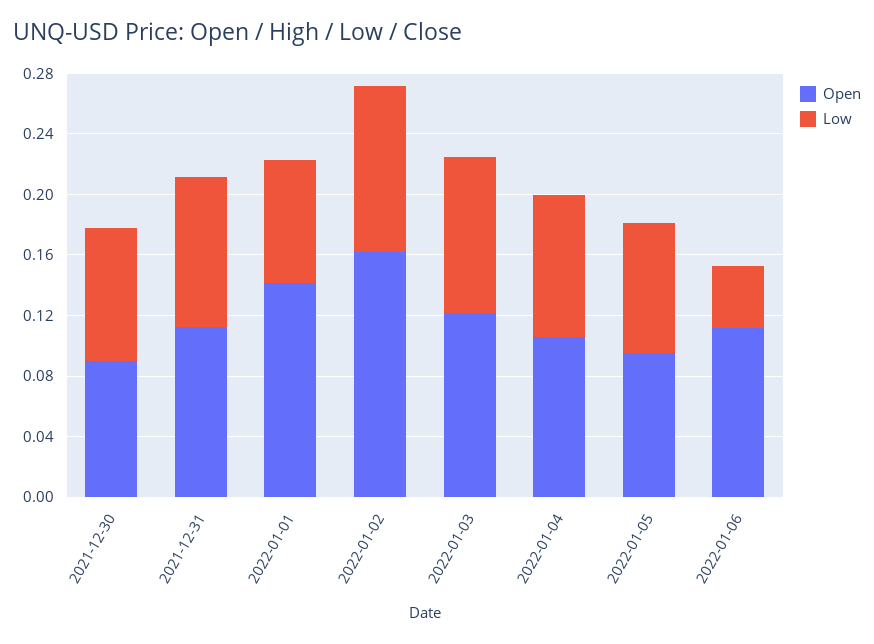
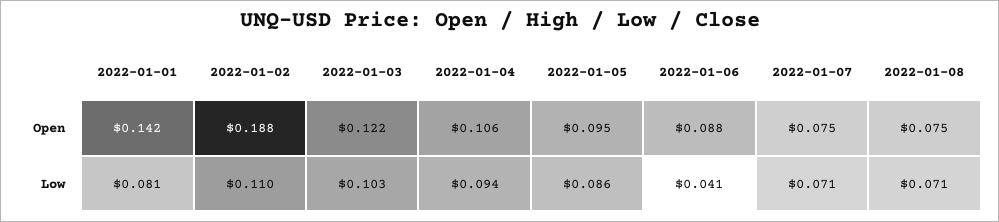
Open, 2021-12-30: 0.09 -> none
Low, 2021-12-30: 0.09 -> none
Open, 2021-12-31: 0.11 -> none
Low, 2021-12-31: 0.1 -> none
Open, 2022-01-02: 0.16 -> 0.188
Open, 2022-01-06: 0.11 -> 0.088
Open, 2022-01-07: none -> 0.075
Open, 2022-01-08: none -> 0.075
Low, 2022-01-07: none -> 0.071
Low, 2022-01-08: none -> 0.071

